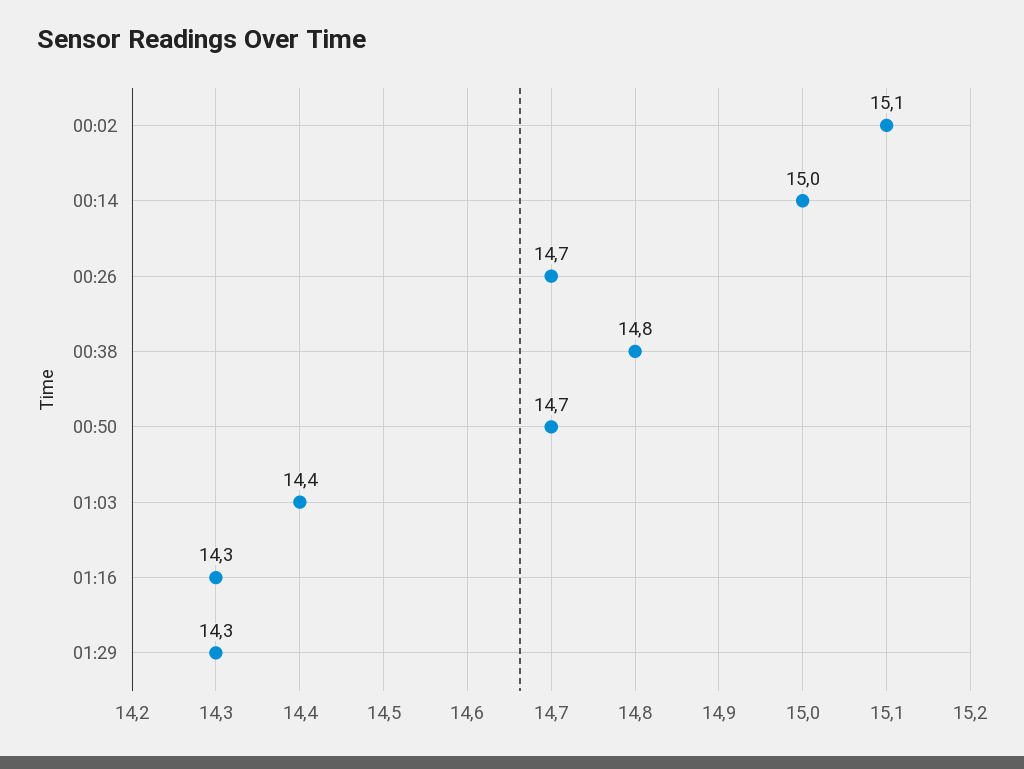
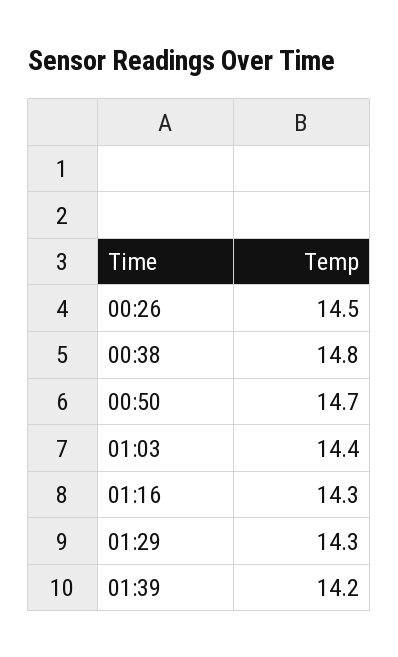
00:02: 15.1 -> none
00:14: 15 -> none
00:26: 14.7 -> 14.5
01:39: none -> 14.2

